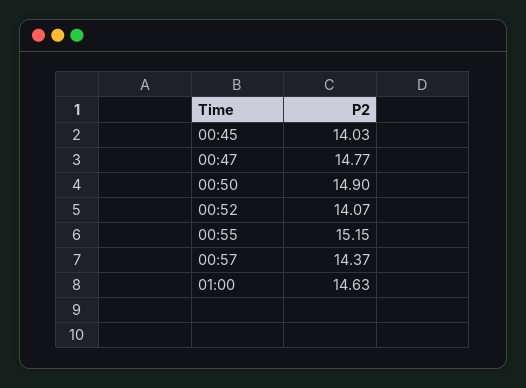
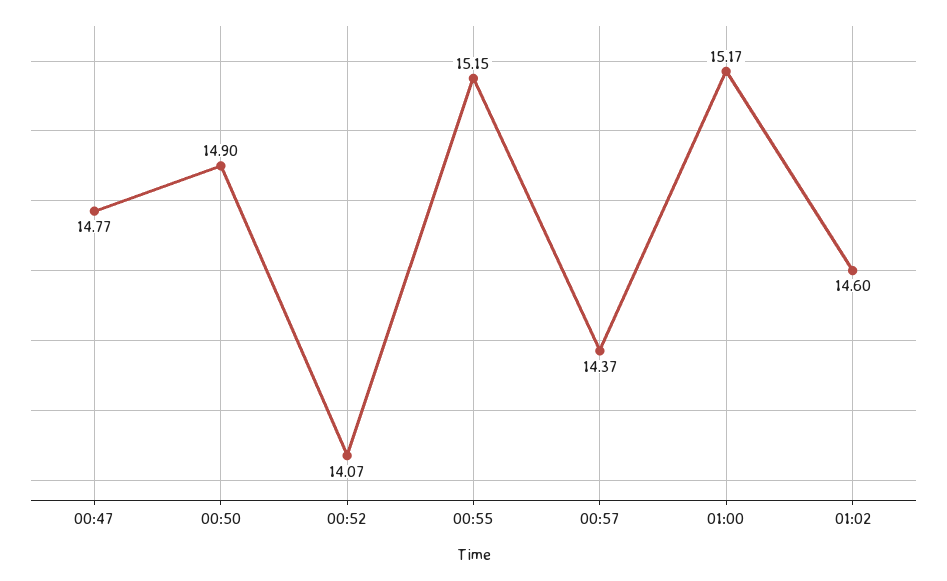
00:45: 14.03 -> none
01:00: 14.63 -> 15.17
01:02: none -> 14.6

